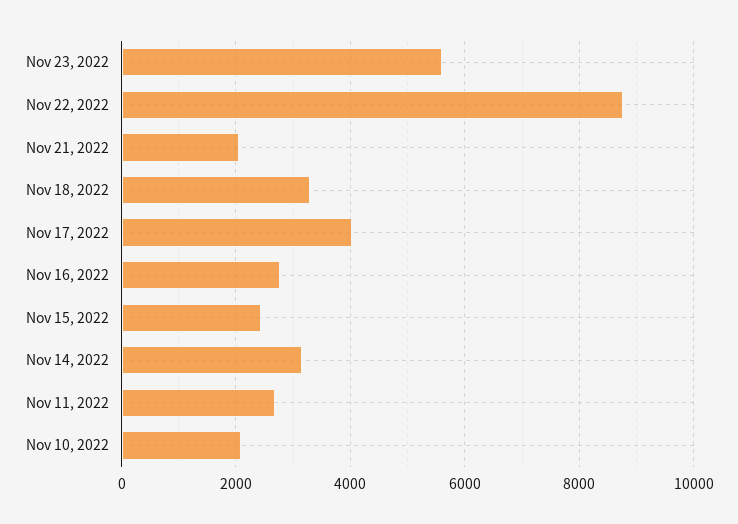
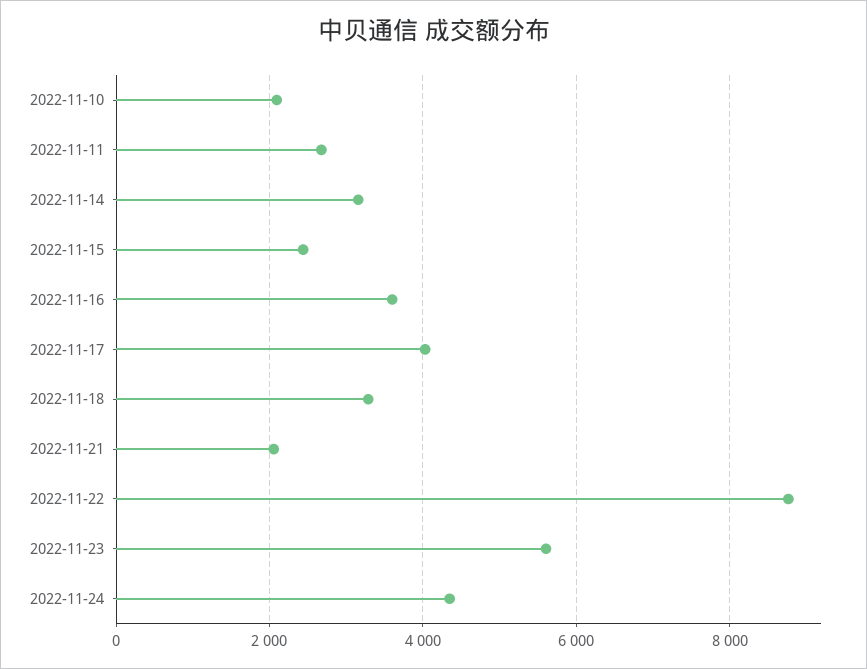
Nov 16, 2022: 2800 -> 3600
2022-11-24: none -> 4400

